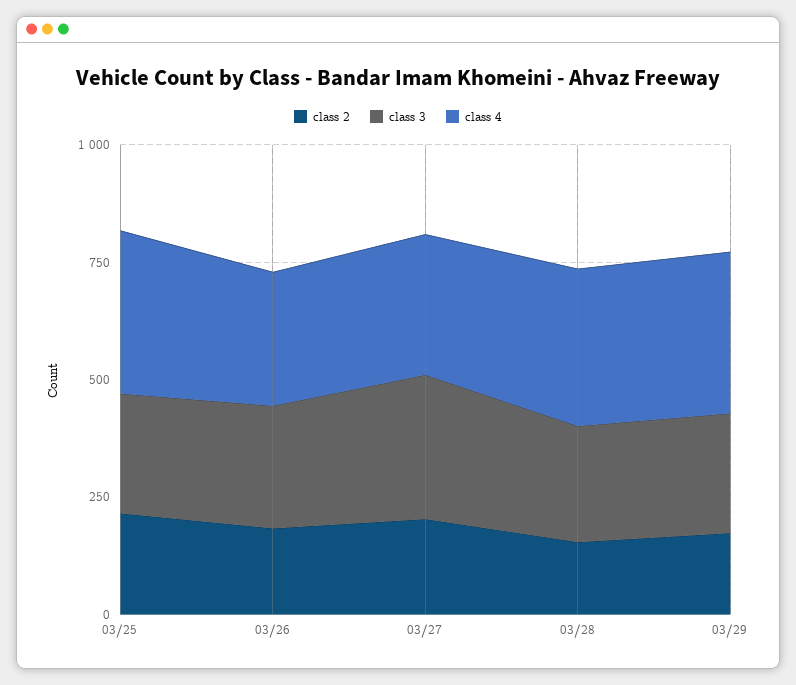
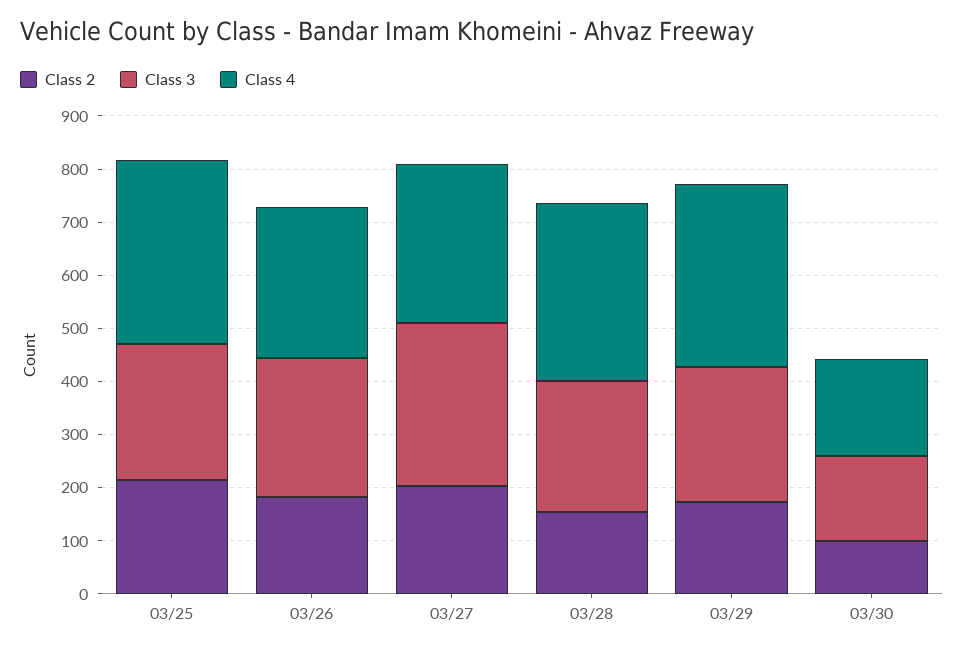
class 2, 03/30: none -> 100
class 3, 03/30: none -> 160
class 4, 03/30: none -> 180

